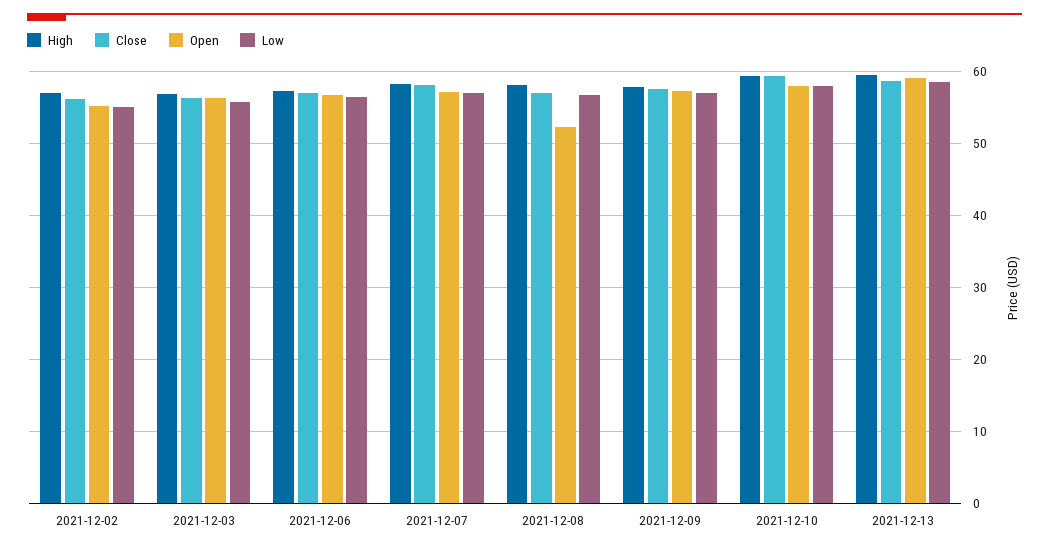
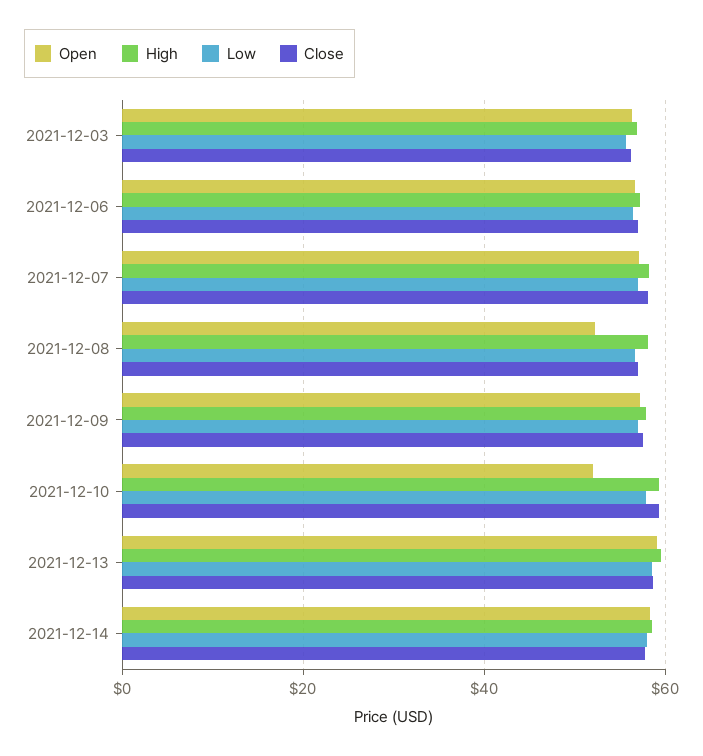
High, 2021-12-02: 57 -> none
Close, 2021-12-02: 56 -> none
Open, 2021-12-02: 55 -> none
Low, 2021-12-02: 55 -> none
Open, 2021-12-10: 58 -> 52
Open, 2021-12-14: none -> 58
High, 2021-12-14: none -> 58
Low, 2021-12-14: none -> 58
Close, 2021-12-14: none -> 58

